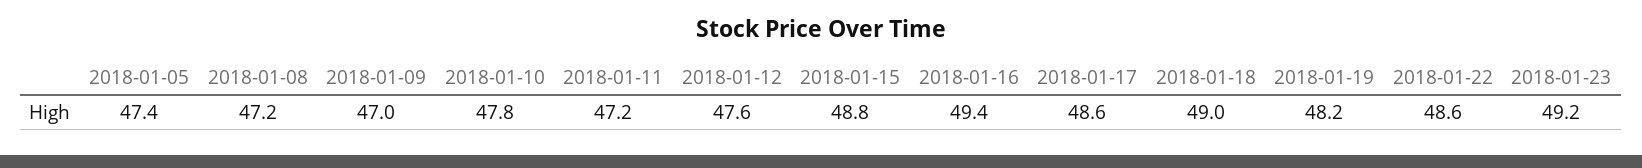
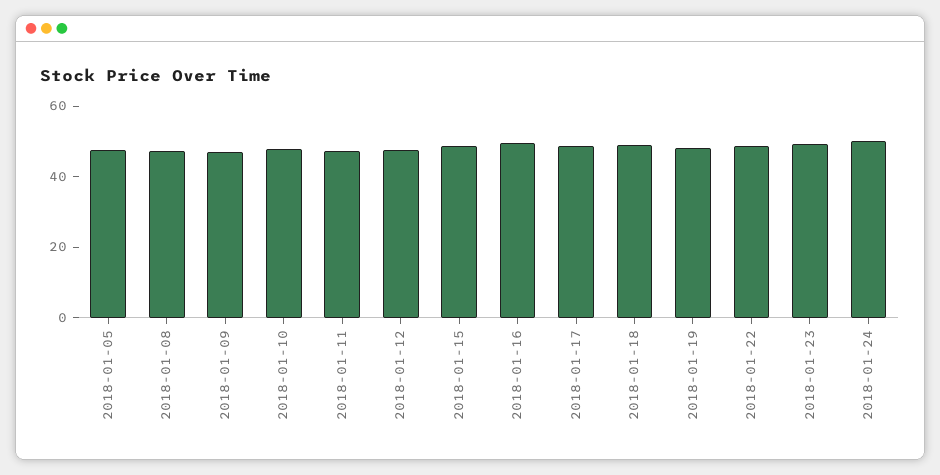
2018-01-24: none -> 50

